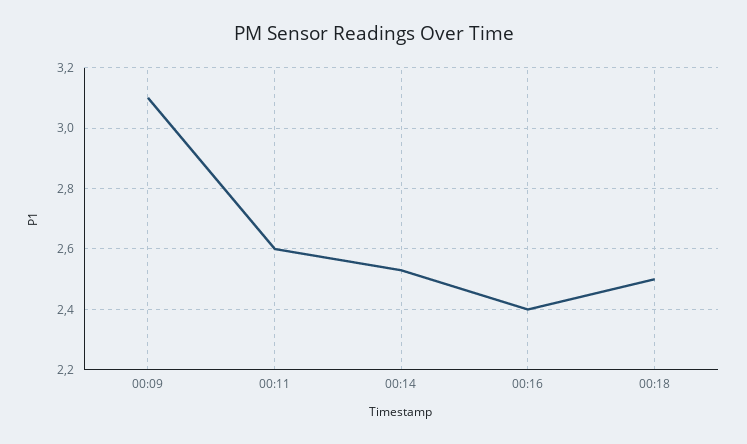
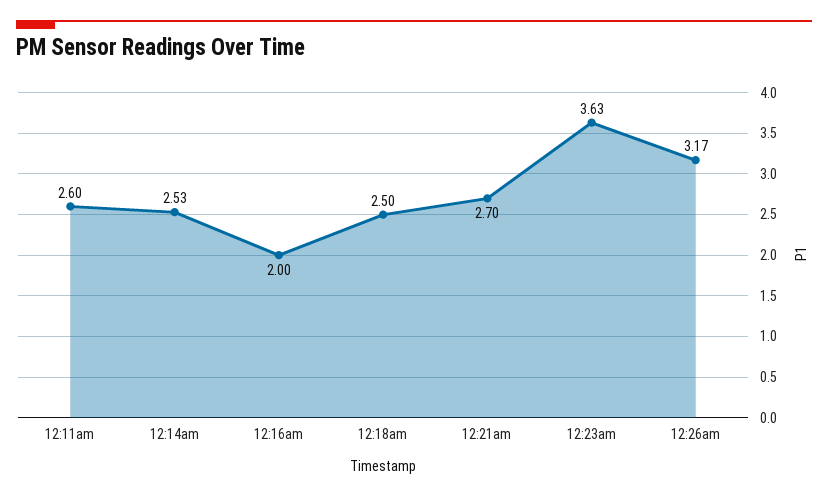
00:09: 3.1 -> none
00:16: 2.4 -> 2
12:21am: none -> 2.7
12:23am: none -> 3.63
12:26am: none -> 3.17

